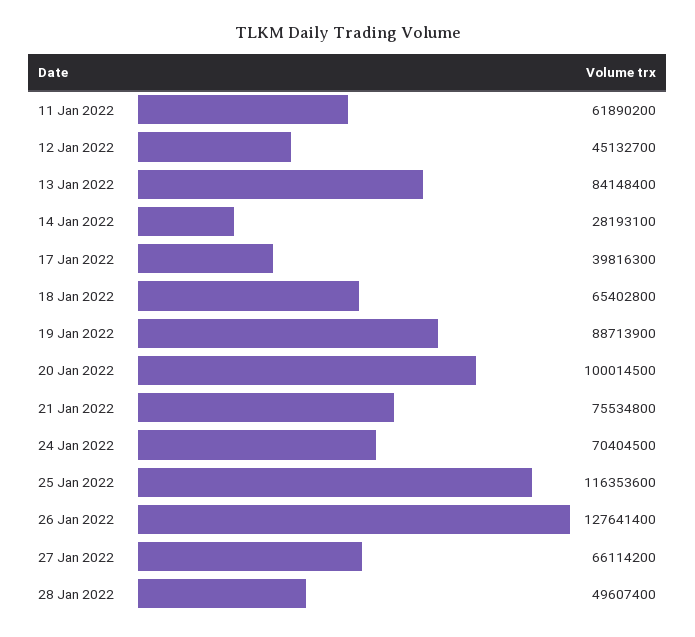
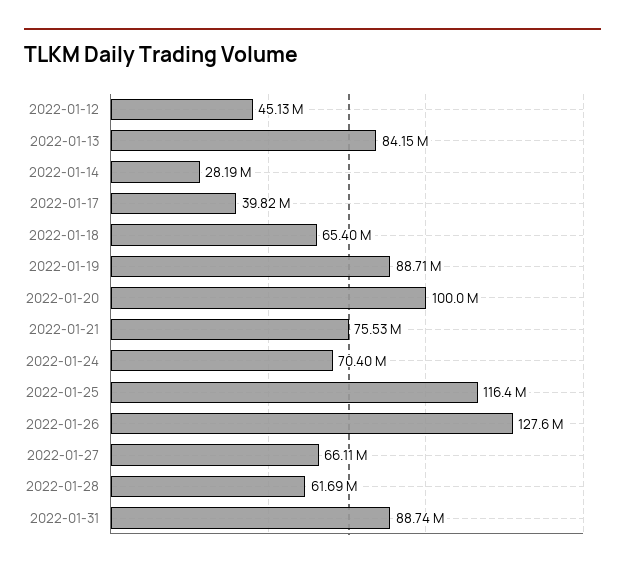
11 Jan 2022: 61890200 -> none
28 Jan 2022: 49607400 -> 61690000
2022-01-31: none -> 88740000

